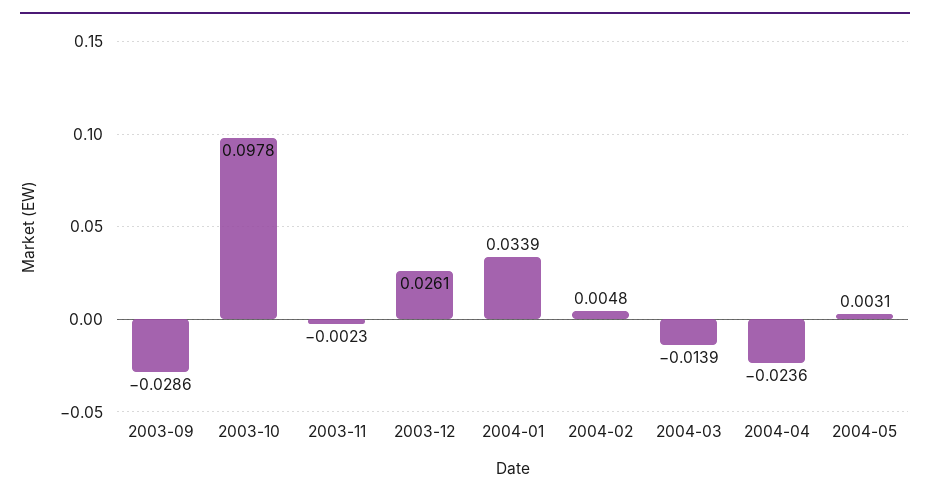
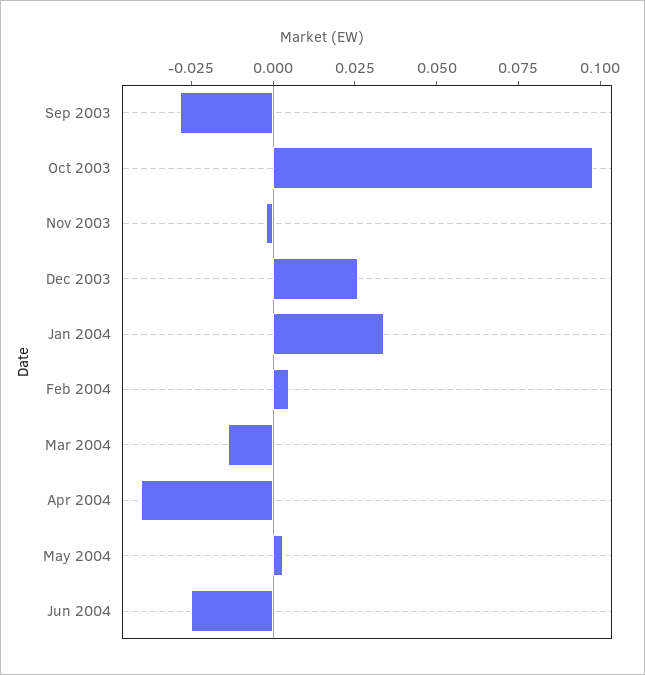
2004-04: -0.0236 -> -0.04
Jun 2004: none -> -0.025

